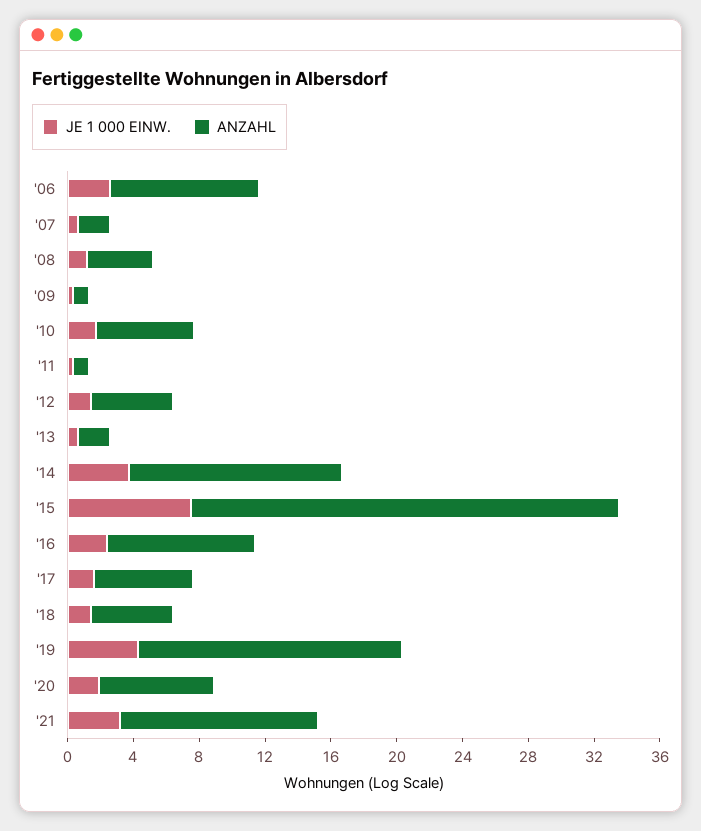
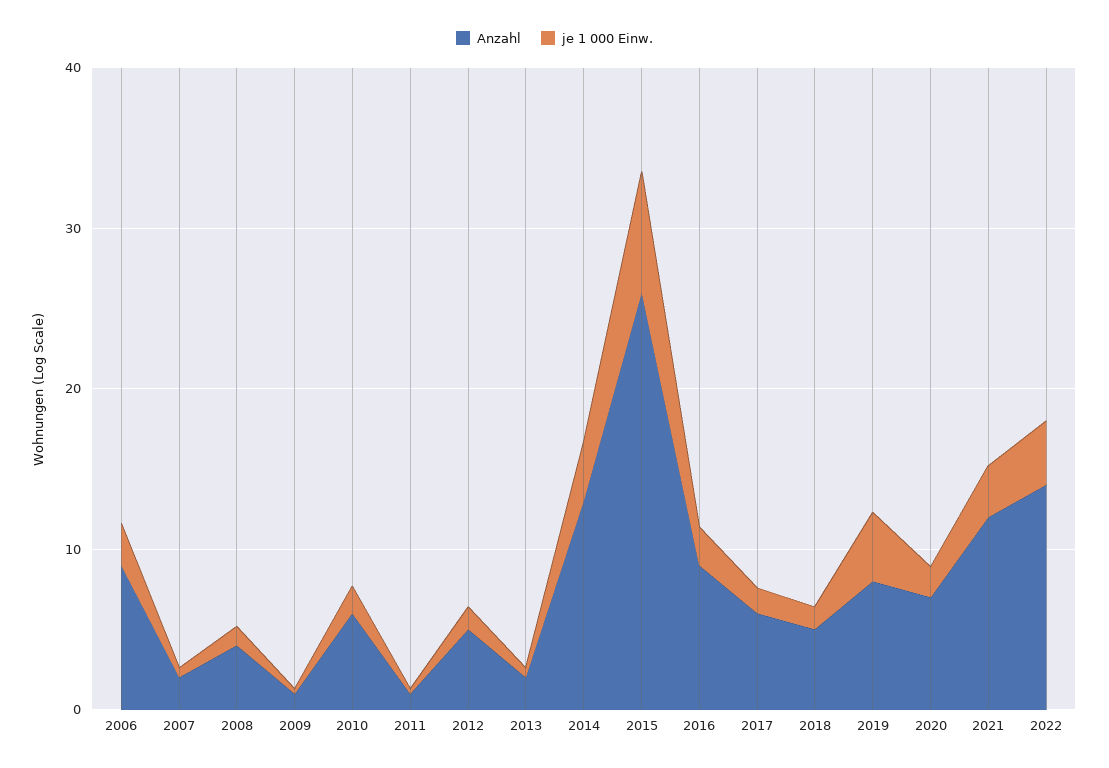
ANZAHL, '19: 16 -> 8
ANZAHL, 2022: none -> 14
JE 1 000 EINW., 2022: none -> 4

